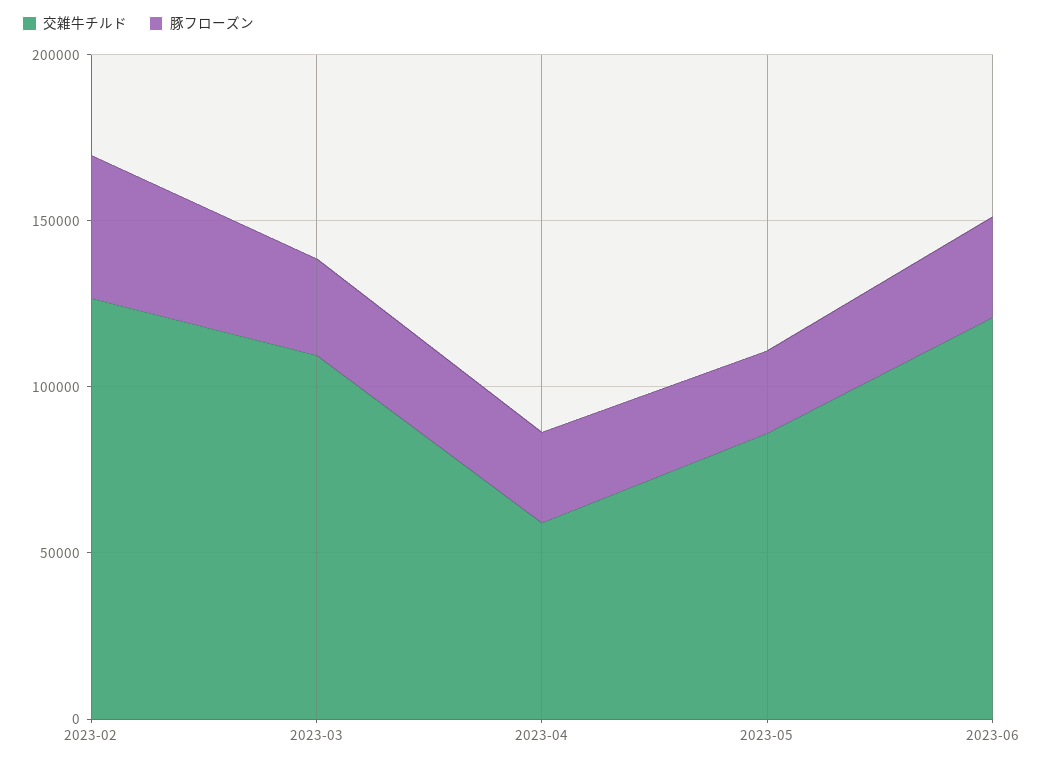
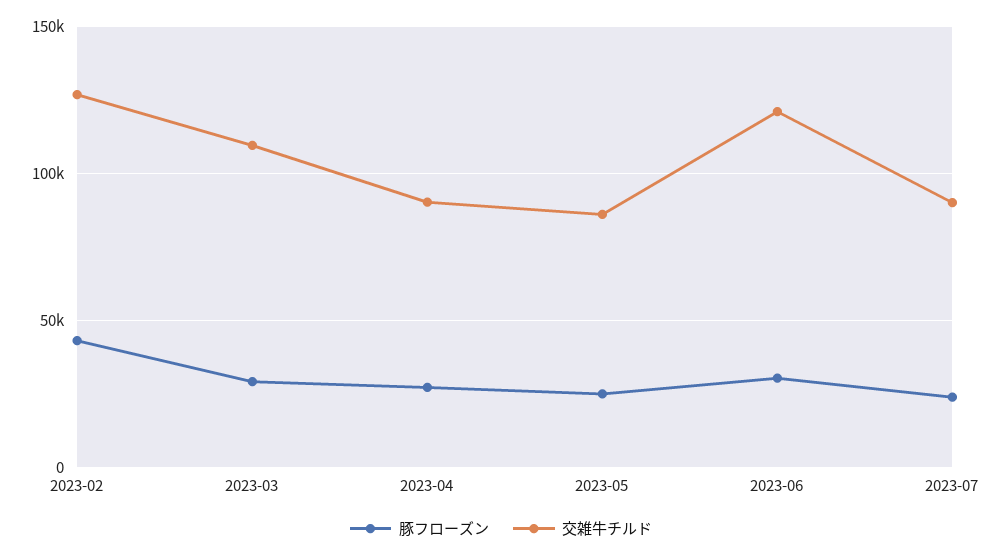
交雑牛チルド, 2023-04: 60000 -> 90000
豚フローズン, 2023-07: none -> 25000
交雑牛チルド, 2023-07: none -> 90000

